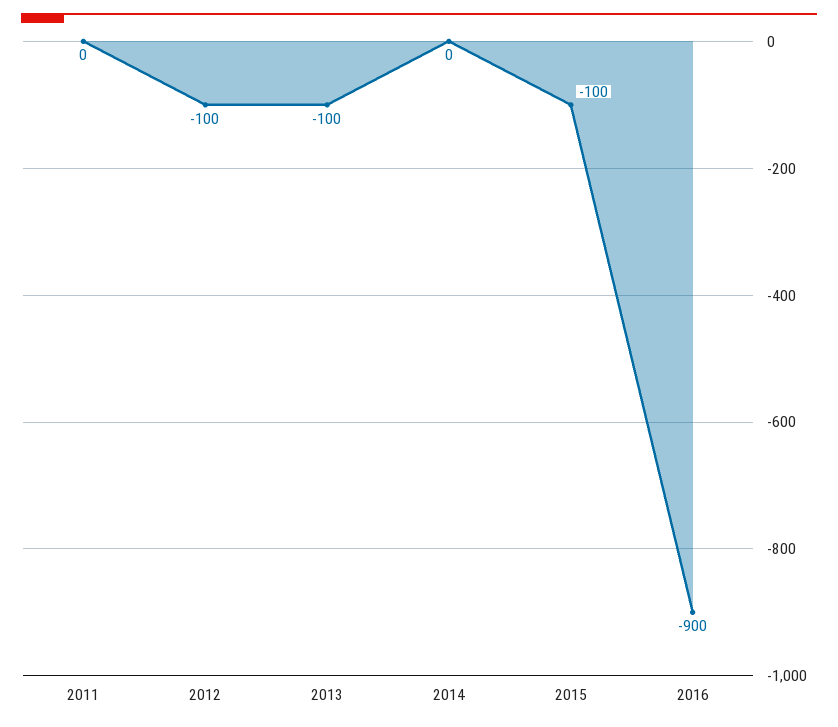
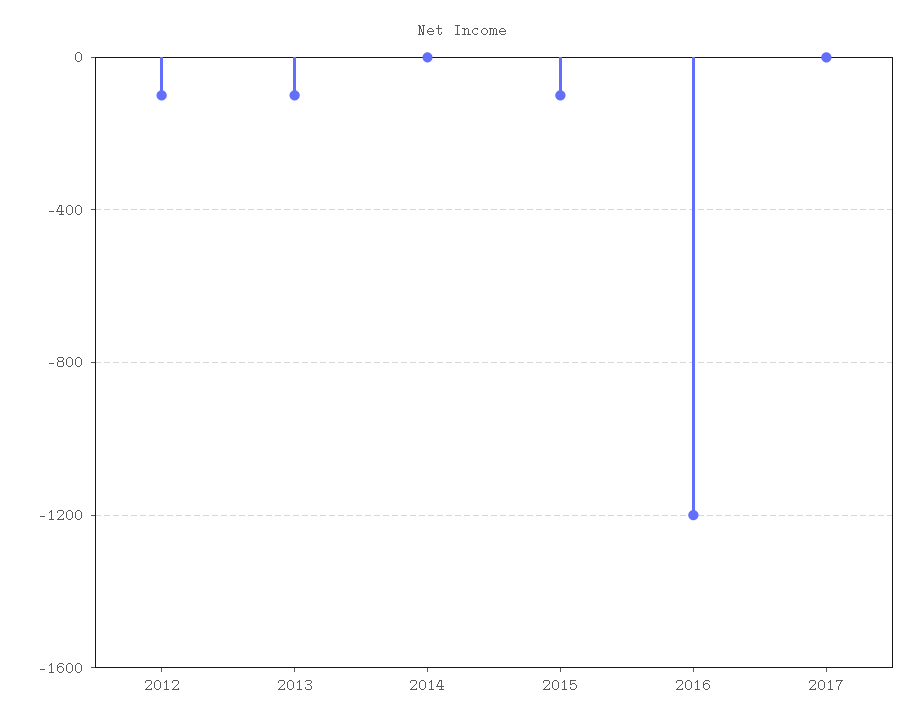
2011: 0 -> none
2016: -900 -> -1200
2017: none -> 0

